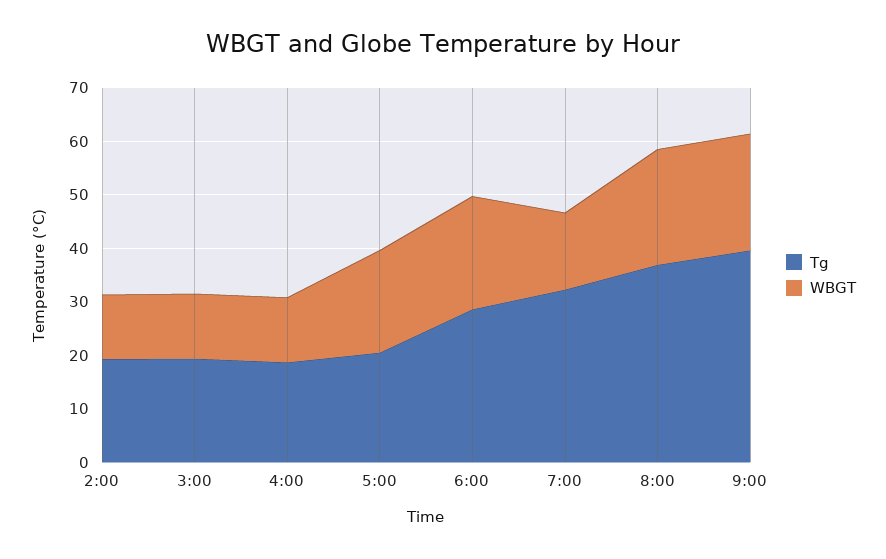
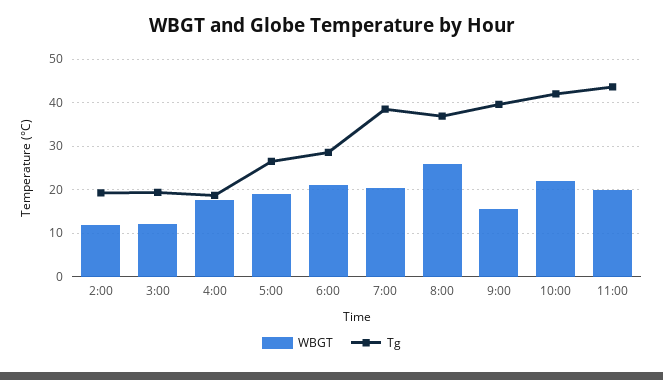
WBGT, 4:00: 12 -> 18
Tg, 5:00: 20 -> 26
Tg, 7:00: 32 -> 38
WBGT, 7:00: 14 -> 20
WBGT, 8:00: 22 -> 26
WBGT, 9:00: 22 -> 16
WBGT, 10:00: none -> 22
Tg, 10:00: none -> 42
WBGT, 11:00: none -> 20
Tg, 11:00: none -> 44

